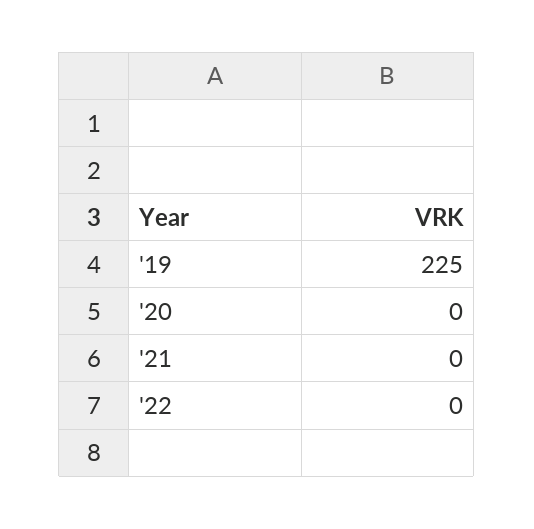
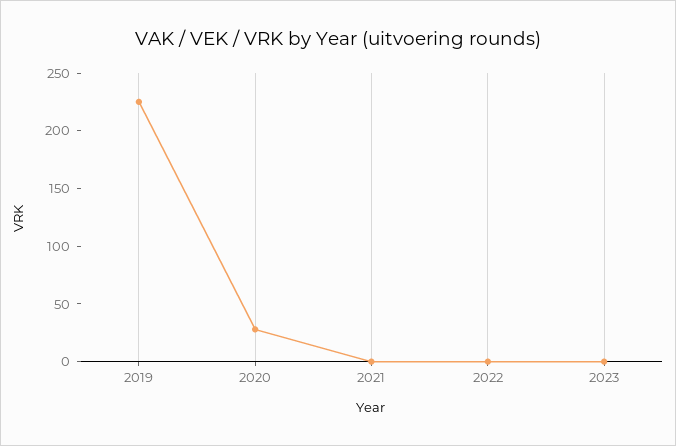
'20: 0 -> 30
2023: none -> 0

